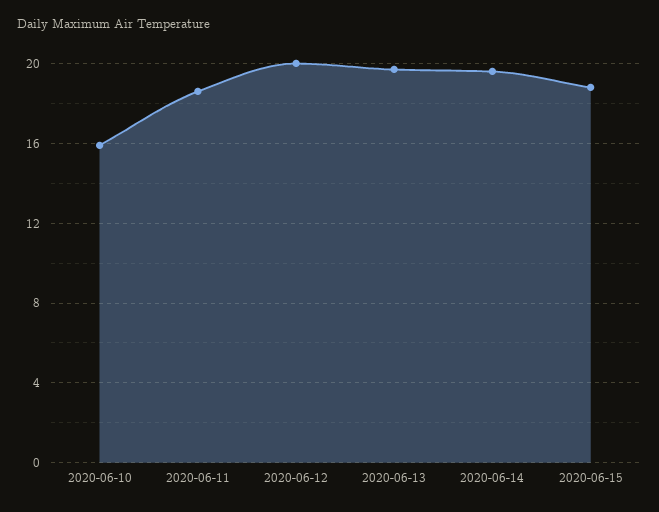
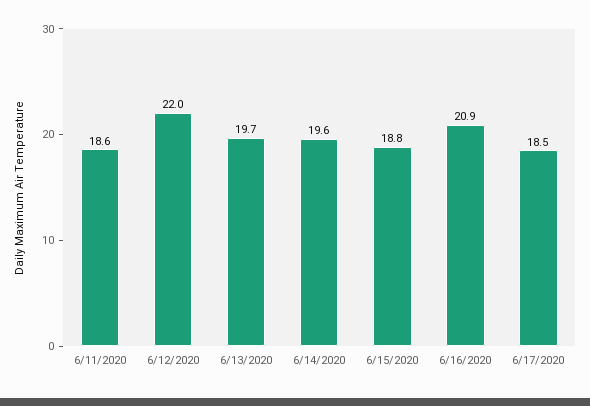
2020-06-10: 16 -> none
2020-06-12: 20 -> 22
6/16/2020: none -> 20.9
6/17/2020: none -> 18.5

